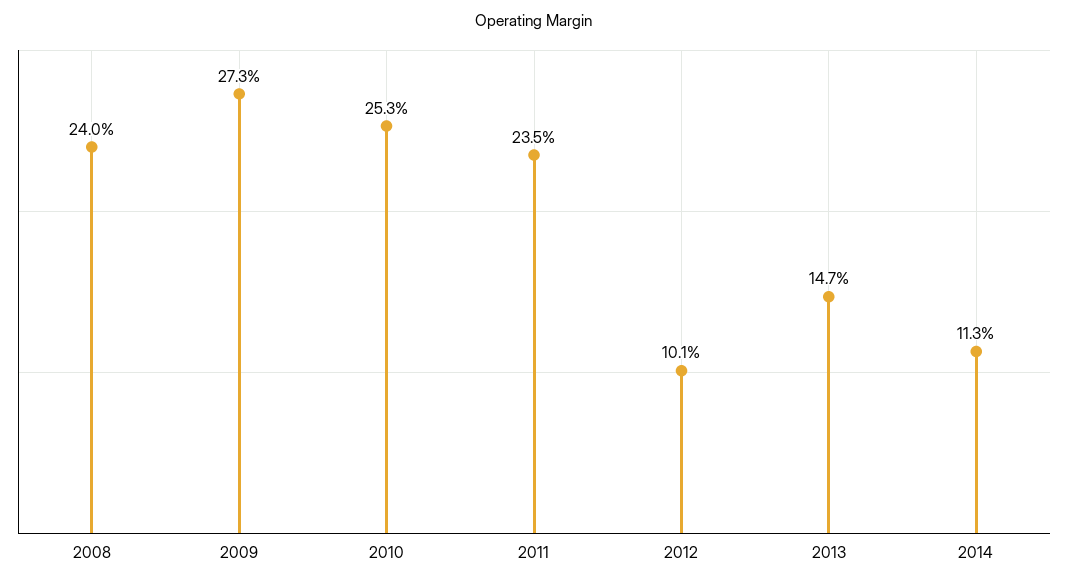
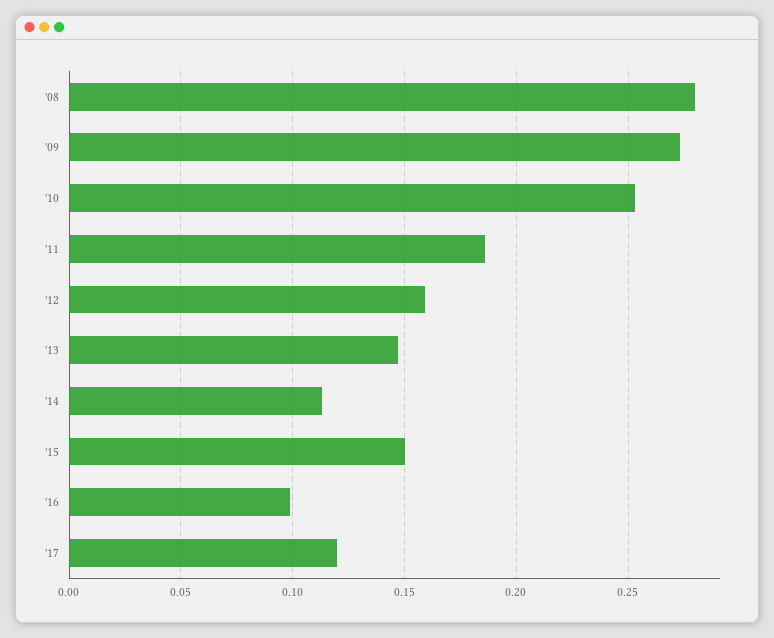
2008: 0.24 -> 0.28
2011: 0.235 -> 0.185
2012: 0.101 -> 0.16
'15: none -> 0.15
'16: none -> 0.1
'17: none -> 0.12

